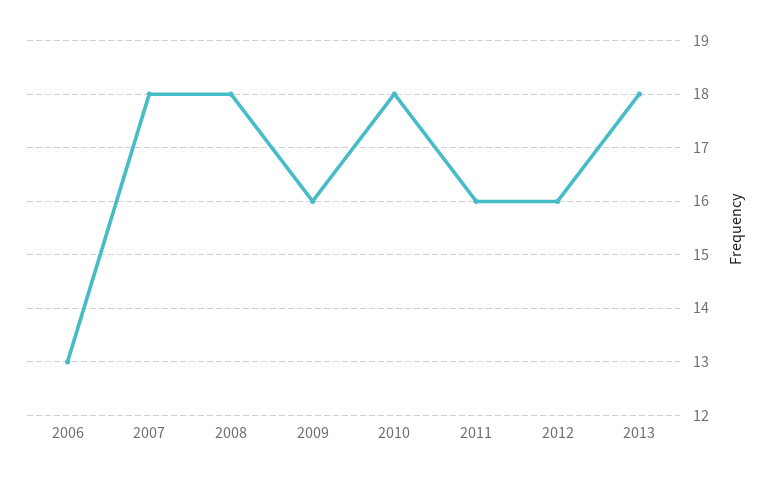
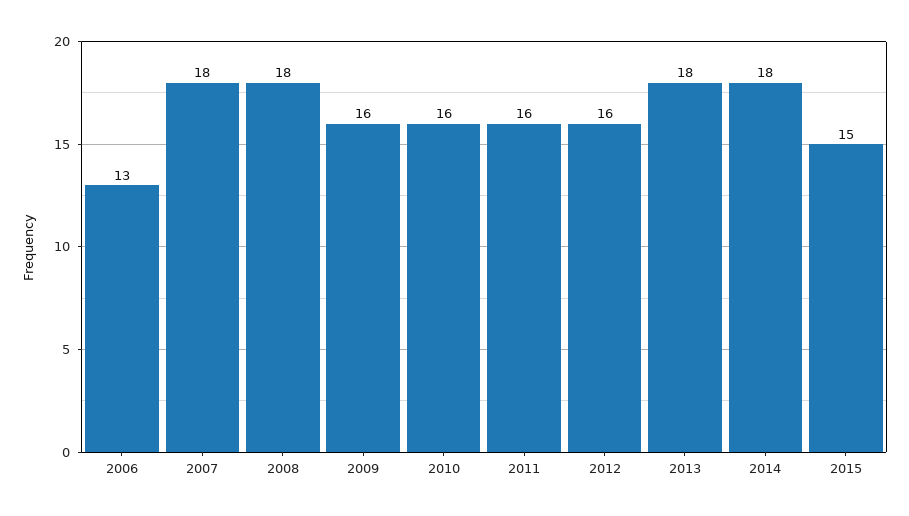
2010: 18 -> 16
2014: none -> 18
2015: none -> 15

